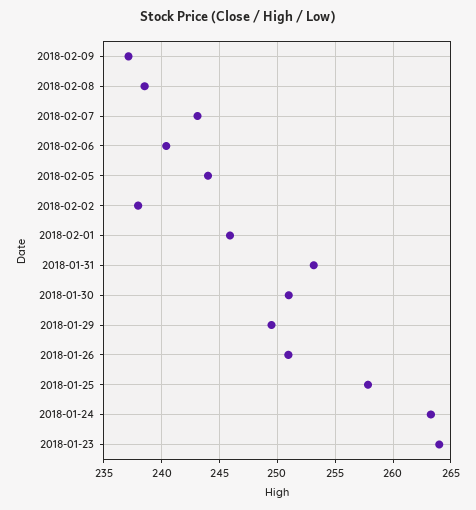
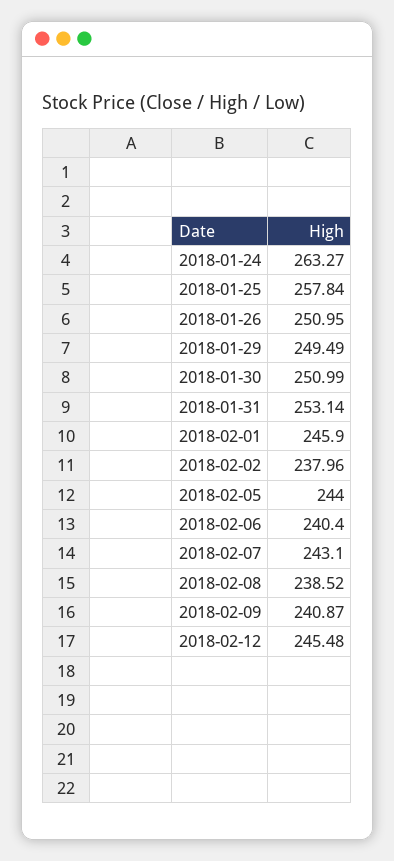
2018-02-09: 237 -> 240.87
2018-01-23: 264 -> none
2018-02-12: none -> 245.48

